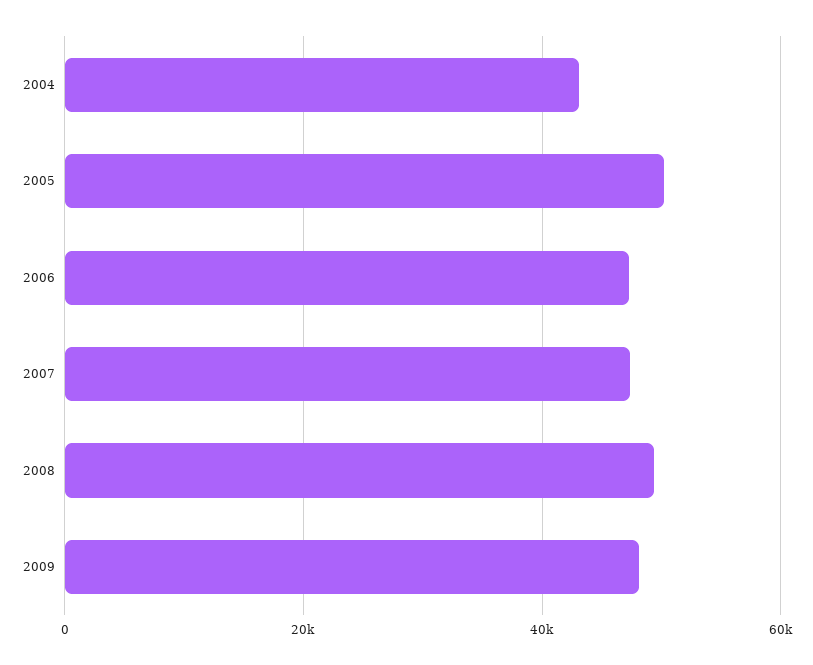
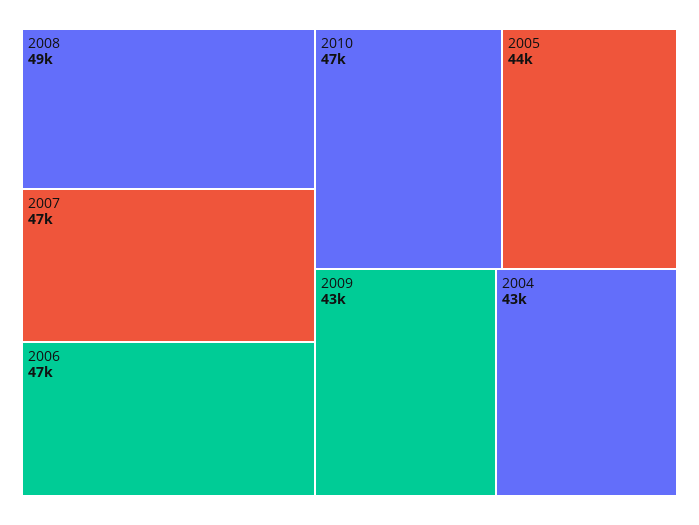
2005: 50000 -> 44000
2009: 48000 -> 43000
2010: none -> 47000

